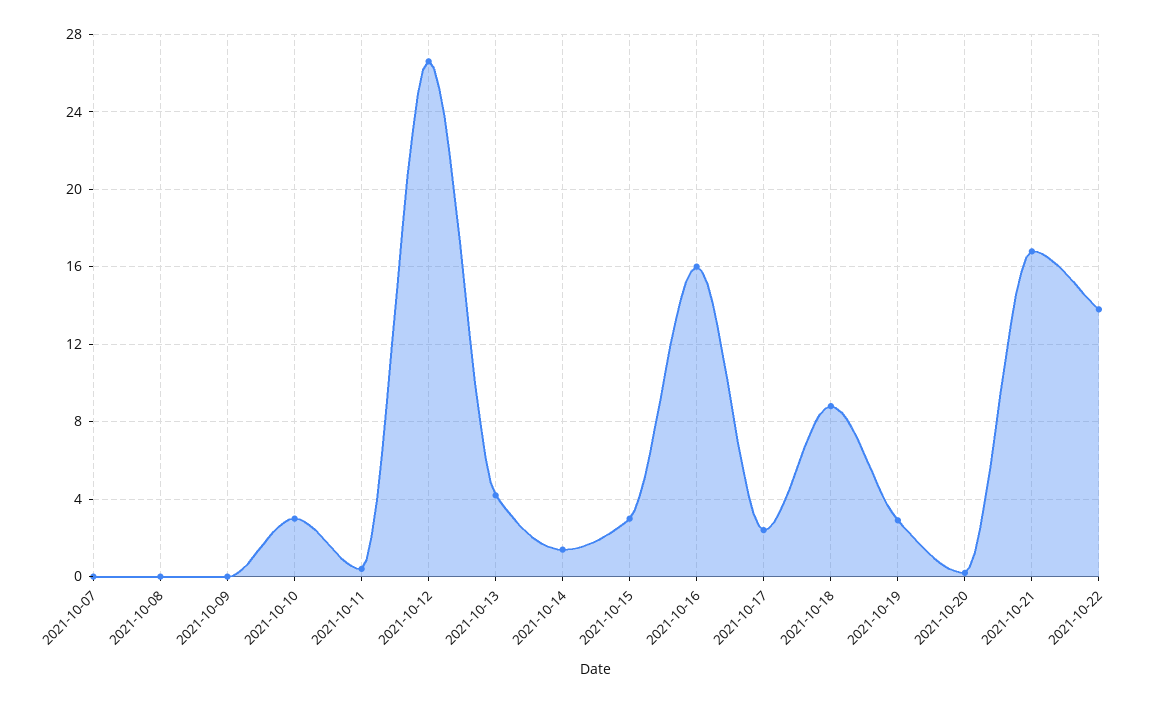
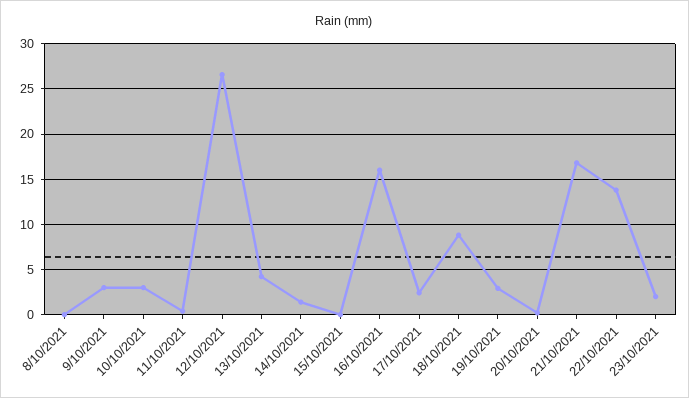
2021-10-07: 0 -> none
2021-10-09: 0 -> 3
2021-10-15: 3 -> 0
23/10/2021: none -> 2

